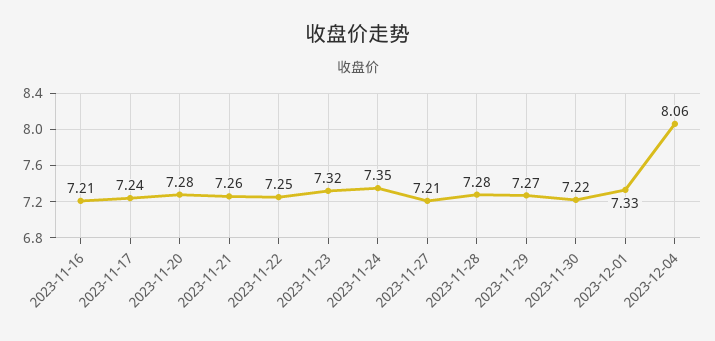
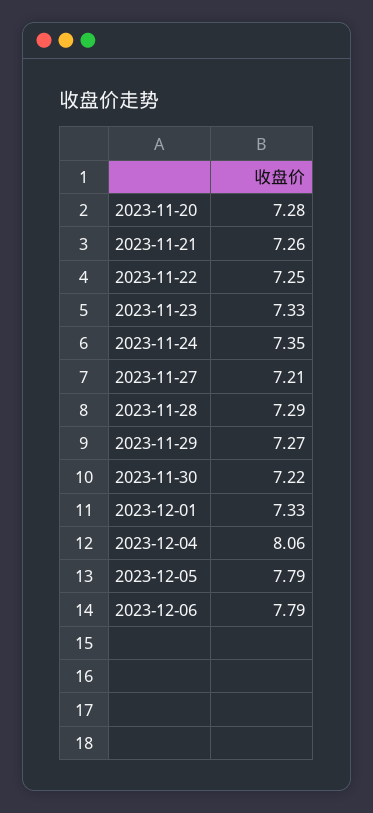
2023-11-16: 7.21 -> none
2023-11-17: 7.24 -> none
2023-11-23: 7.32 -> 7.33
2023-11-28: 7.28 -> 7.29
2023-12-05: none -> 7.79
2023-12-06: none -> 7.79

